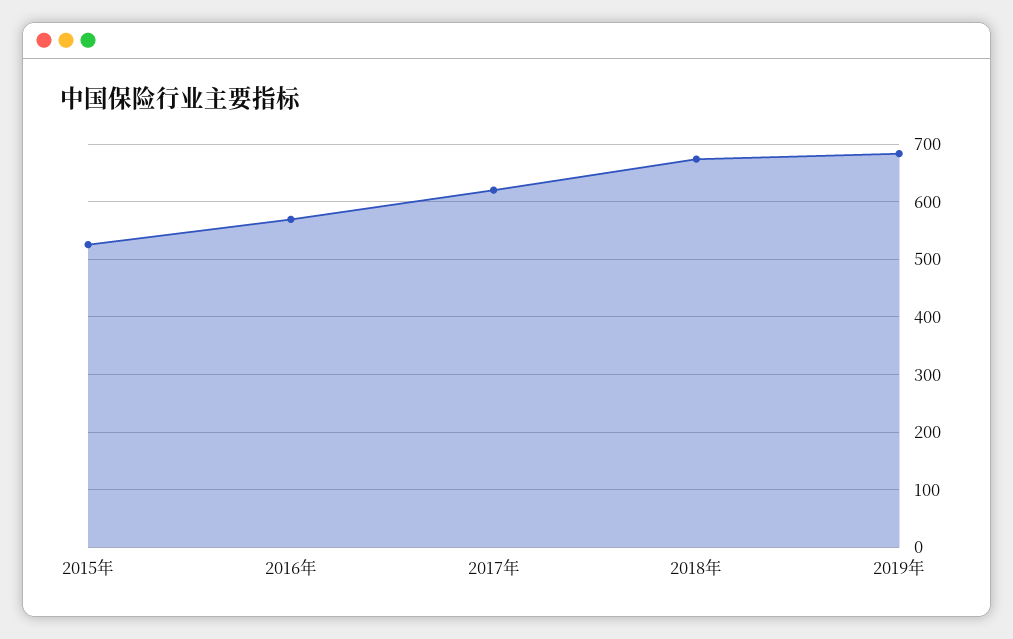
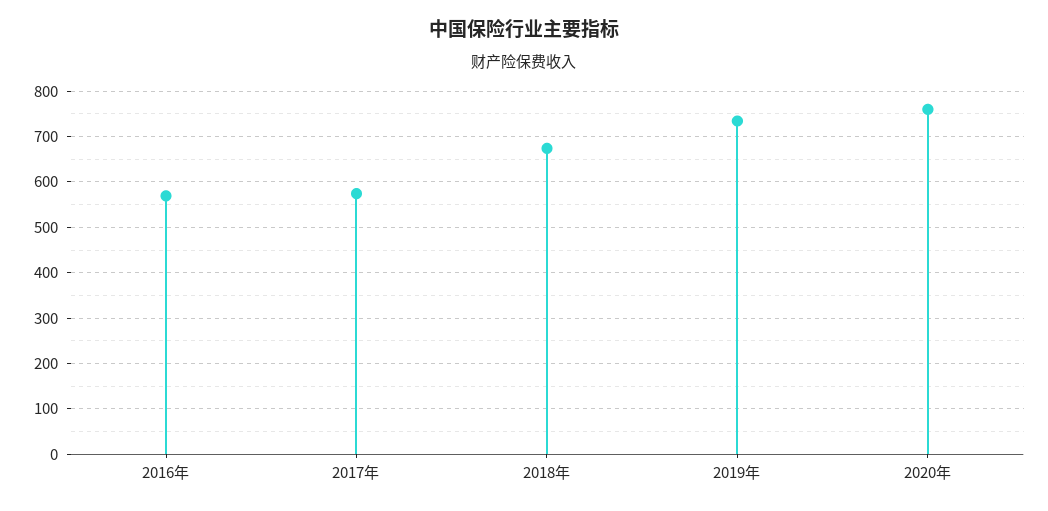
2015年: 520 -> none
2017年: 620 -> 580
2019年: 680 -> 740
2020年: none -> 760

